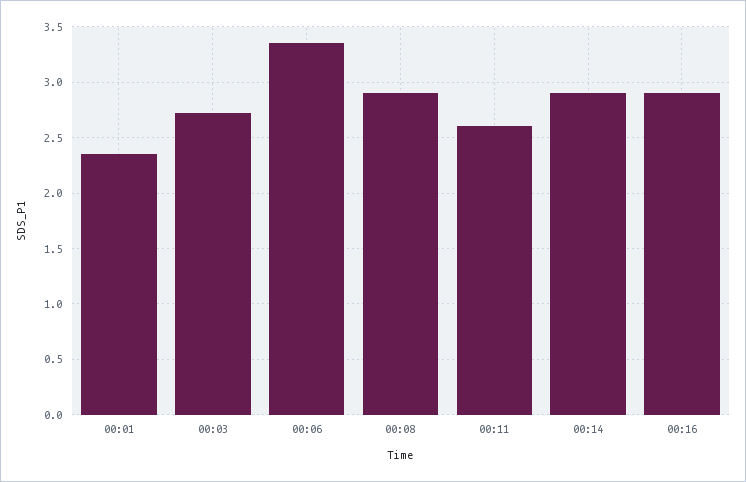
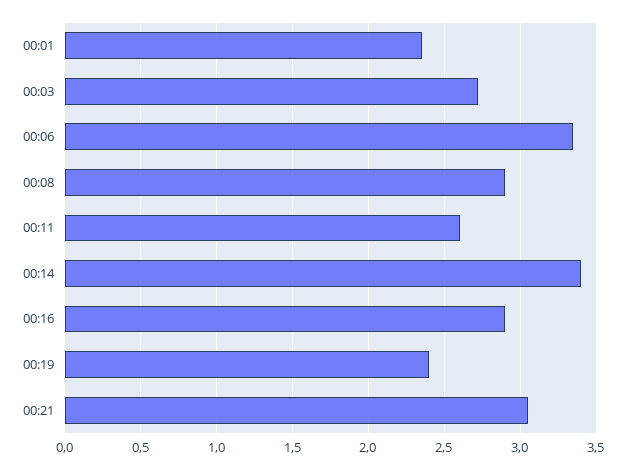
00:14: 2.9 -> 3.4
00:19: none -> 2.4
00:21: none -> 3.05

